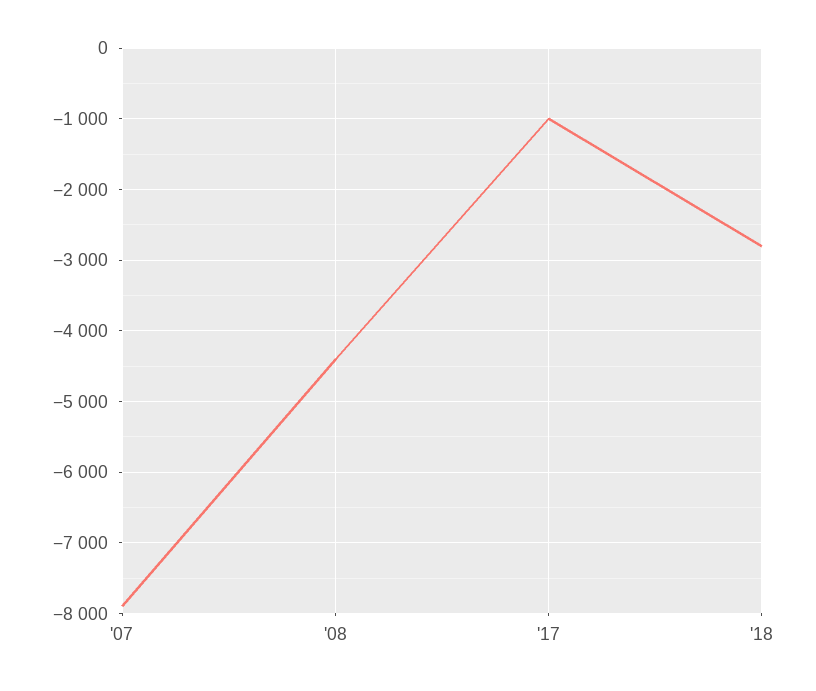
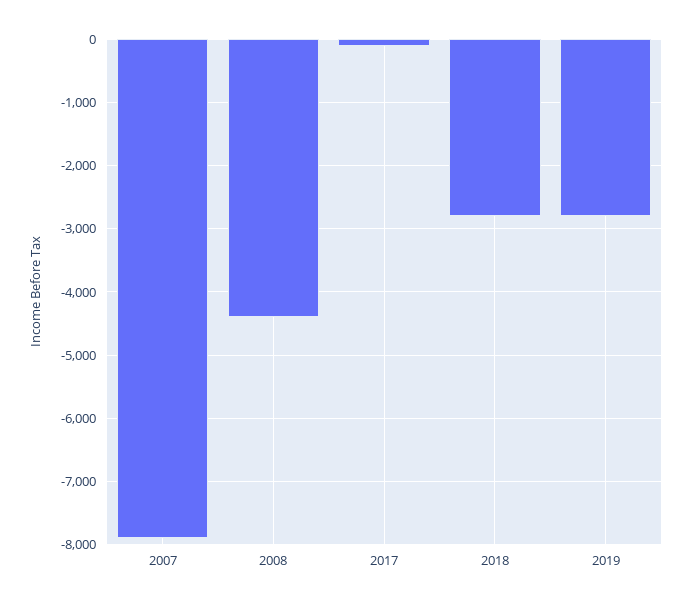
'17: -1000 -> -100
2019: none -> -2800

